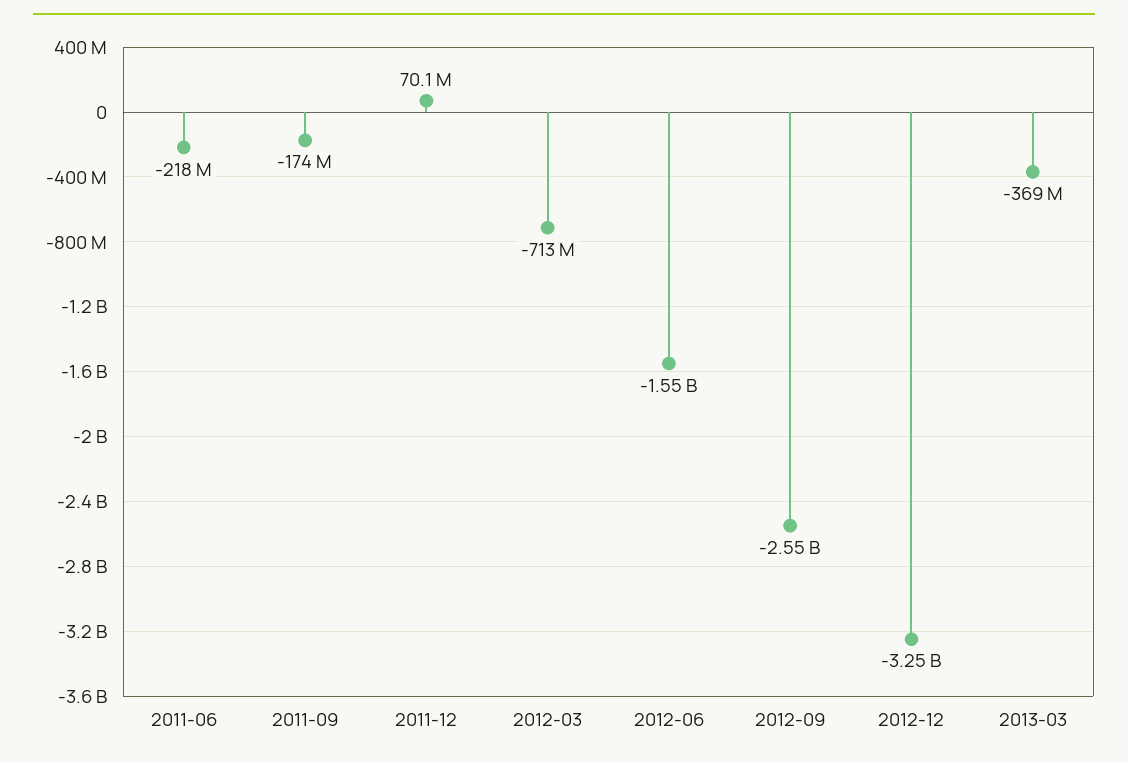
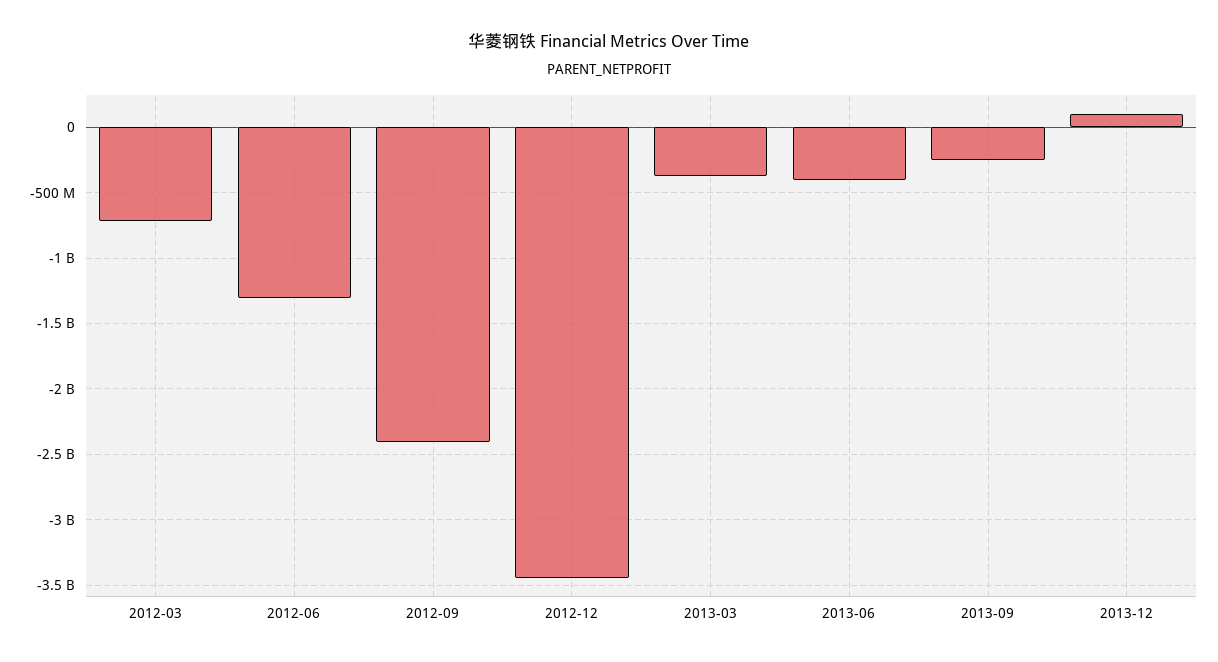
2011-06: -218000000 -> none
2011-09: -174000000 -> none
2011-12: 70100000 -> none
2012-06: -1550000000 -> -1300000000
2012-09: -2550000000 -> -2400000000
2012-12: -3250000000 -> -3450000000
2013-06: none -> -400000000
2013-09: none -> -250000000
2013-12: none -> 100000000

